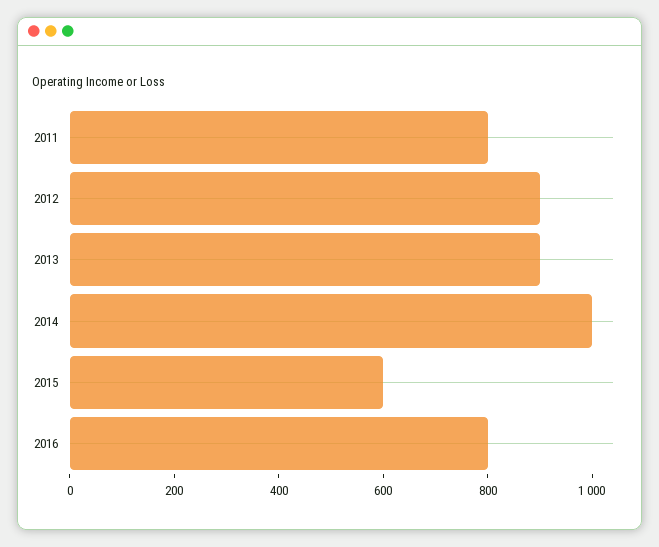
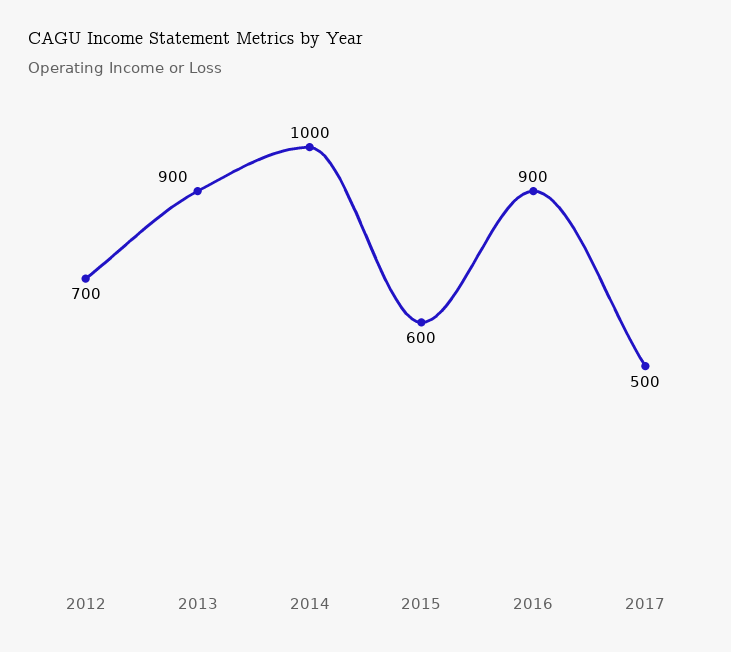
2011: 800 -> none
2012: 900 -> 700
2016: 800 -> 900
2017: none -> 500

